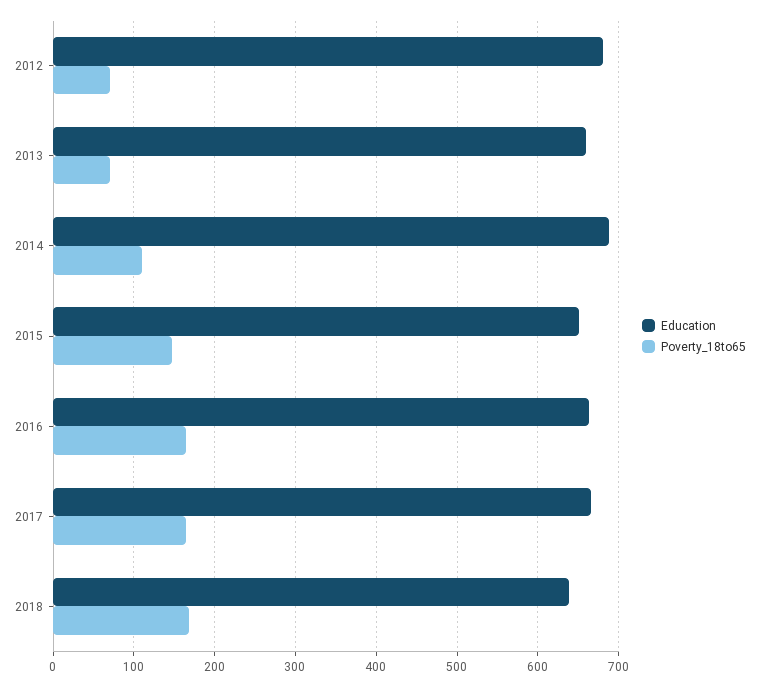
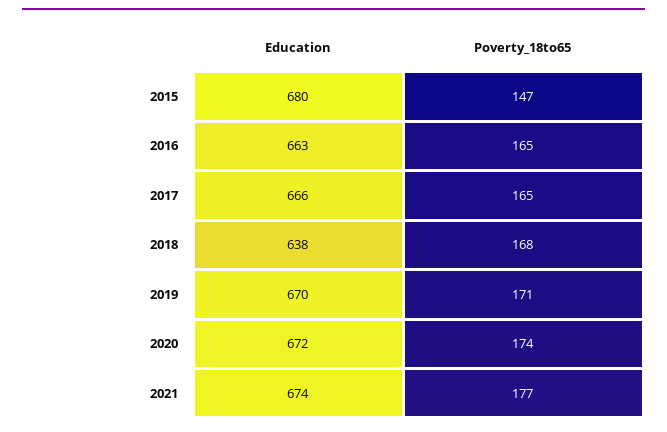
Education, 2012: 680 -> none
Poverty_18to65, 2012: 70 -> none
Education, 2013: 660 -> none
Poverty_18to65, 2013: 70 -> none
Education, 2014: 690 -> none
Poverty_18to65, 2014: 110 -> none
Education, 2015: 650 -> 680
Education, 2019: none -> 670
Poverty_18to65, 2019: none -> 171
Education, 2020: none -> 672
Poverty_18to65, 2020: none -> 174
Education, 2021: none -> 674
Poverty_18to65, 2021: none -> 177

